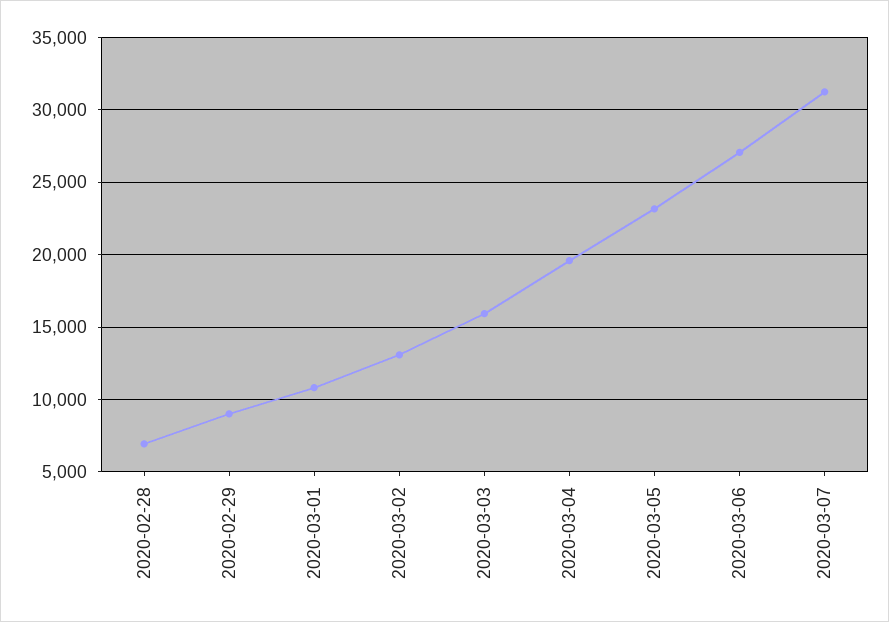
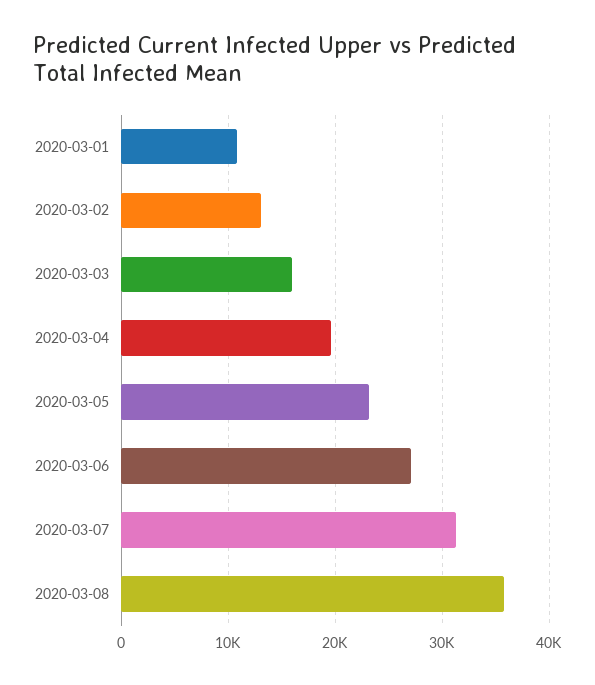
2020-02-28: 7000 -> none
2020-02-29: 9000 -> none
2020-03-08: none -> 36000

